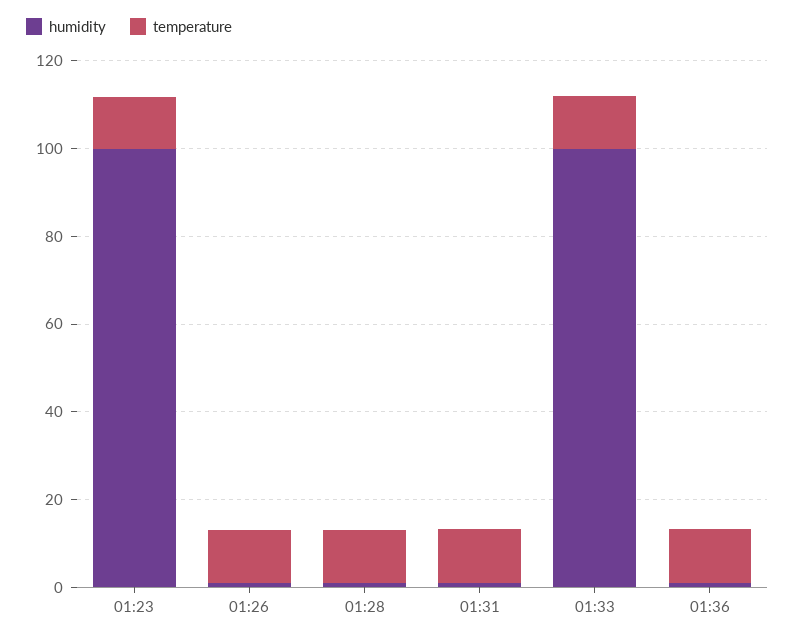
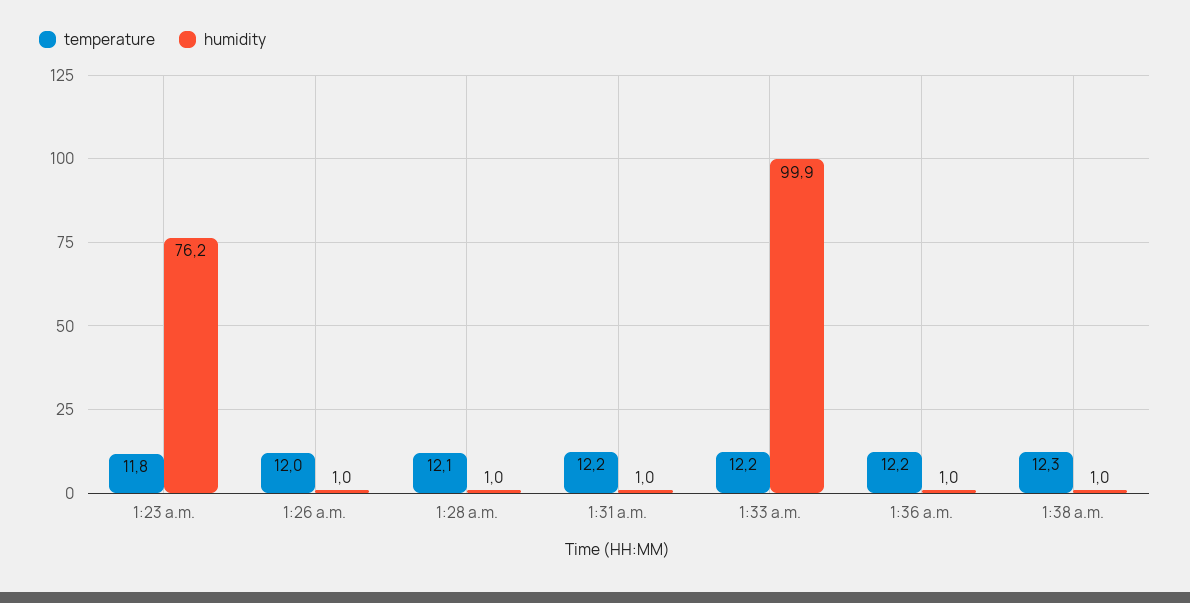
humidity, 01:23: 100 -> 76.2
temperature, 1:38 a.m.: none -> 12.3
humidity, 1:38 a.m.: none -> 1

